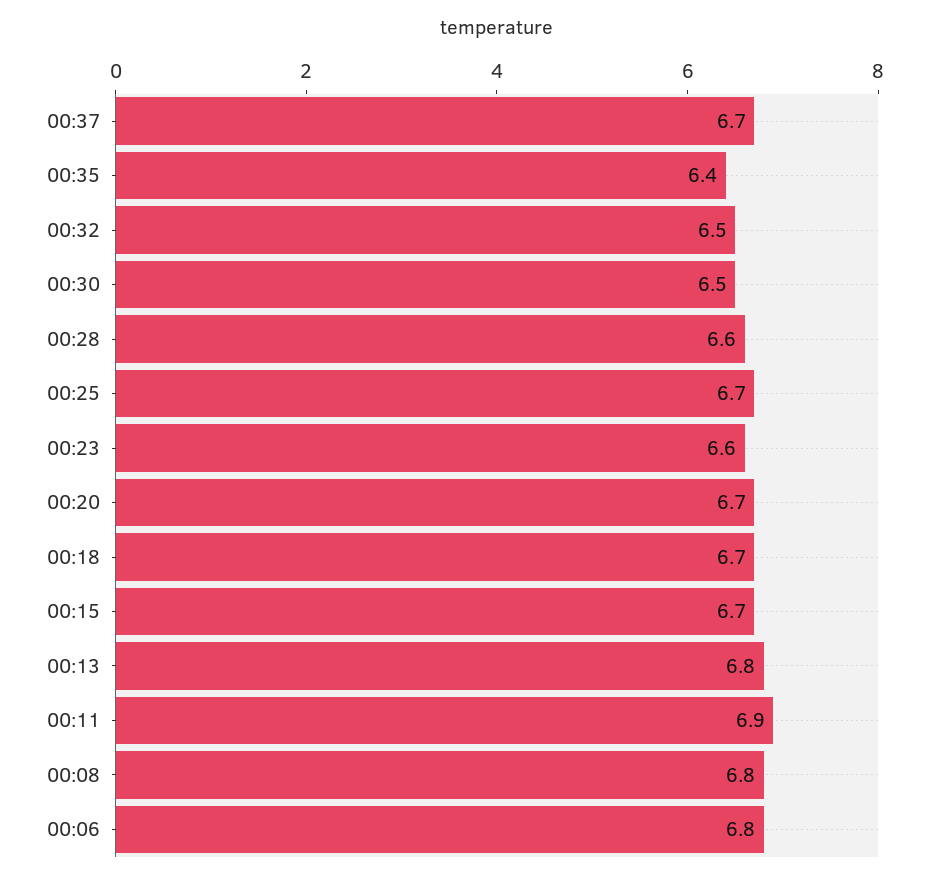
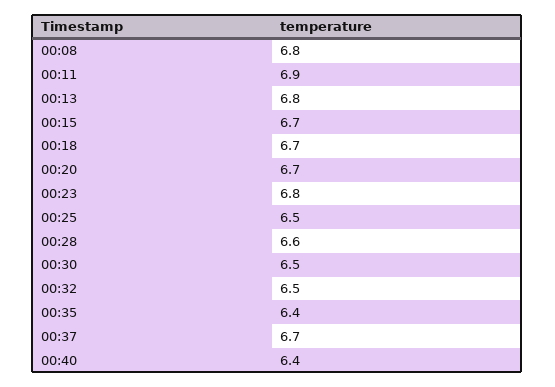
00:25: 6.7 -> 6.5
00:23: 6.6 -> 6.8
00:06: 6.8 -> none
00:40: none -> 6.4

